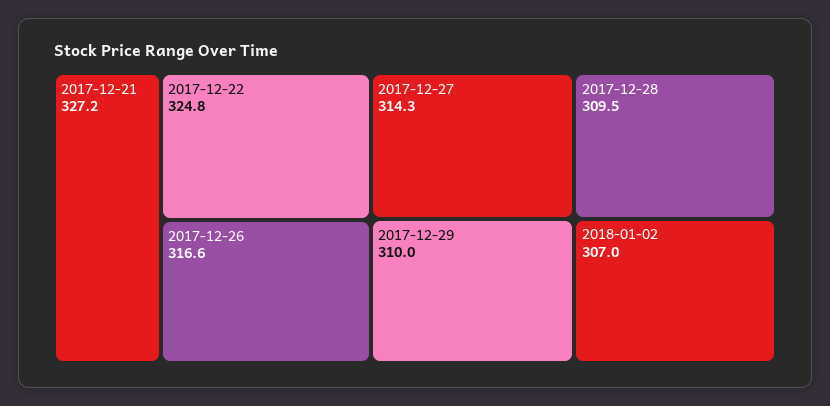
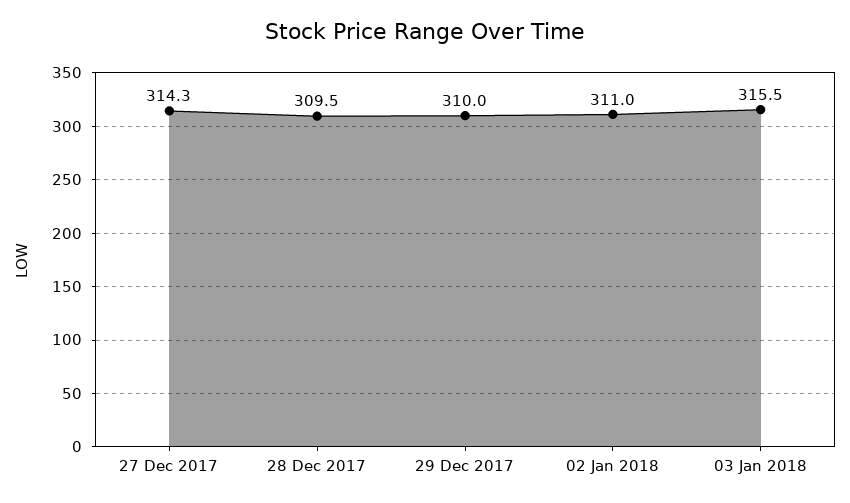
2017-12-21: 327.2 -> none
2017-12-22: 324.8 -> none
2017-12-26: 316.6 -> none
2018-01-02: 307 -> 311
03 Jan 2018: none -> 315.5

